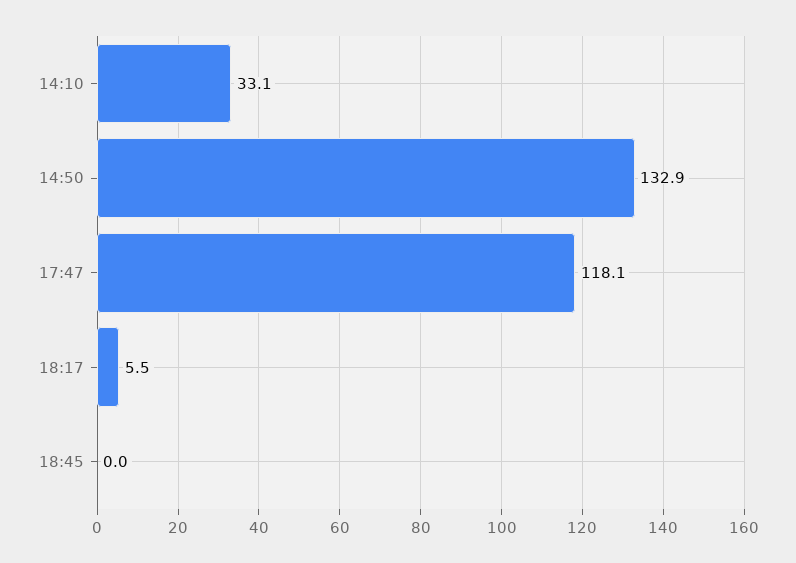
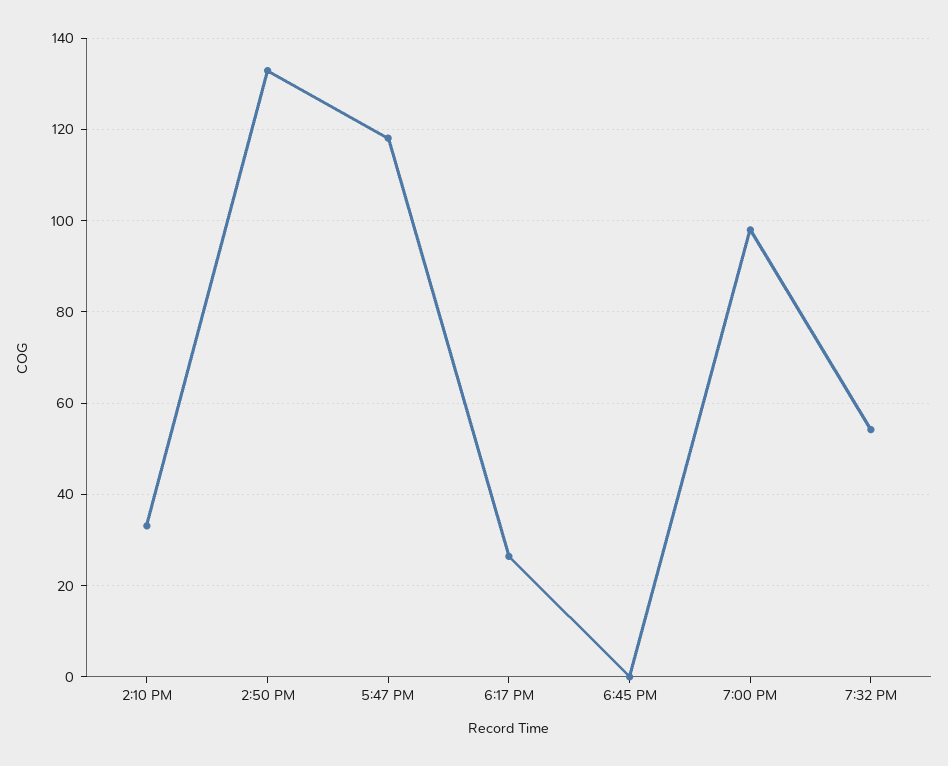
18:17: 5.5 -> 26
7:00 PM: none -> 98
7:32 PM: none -> 54

